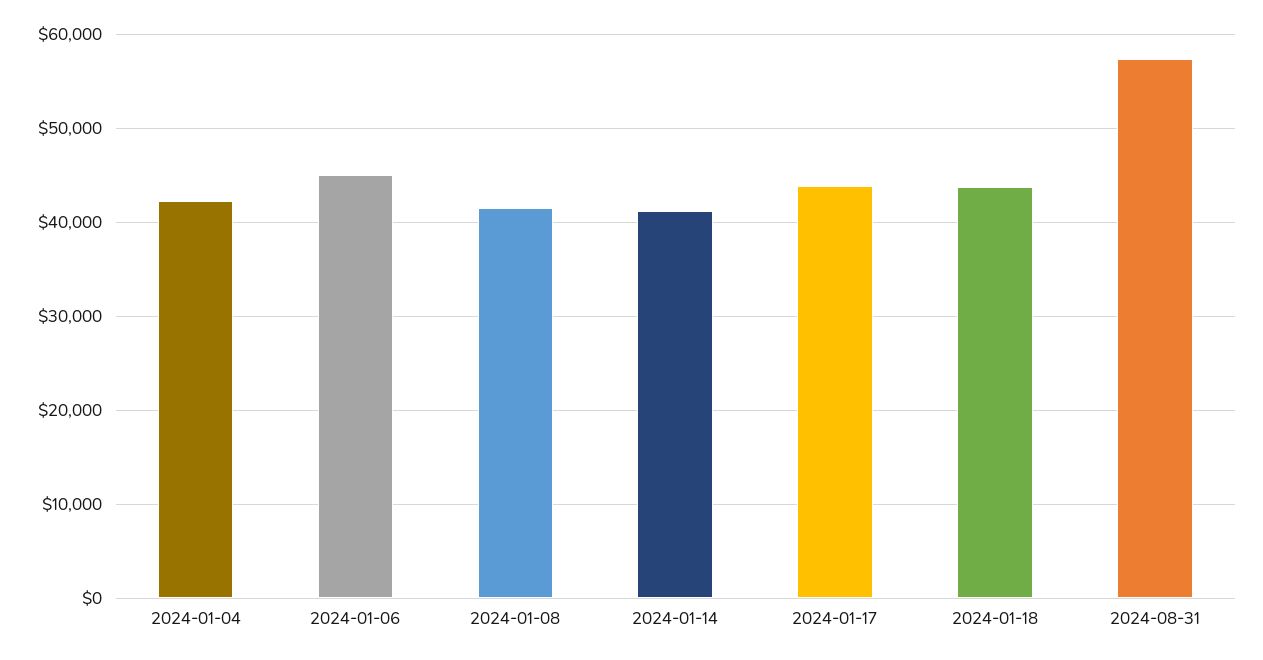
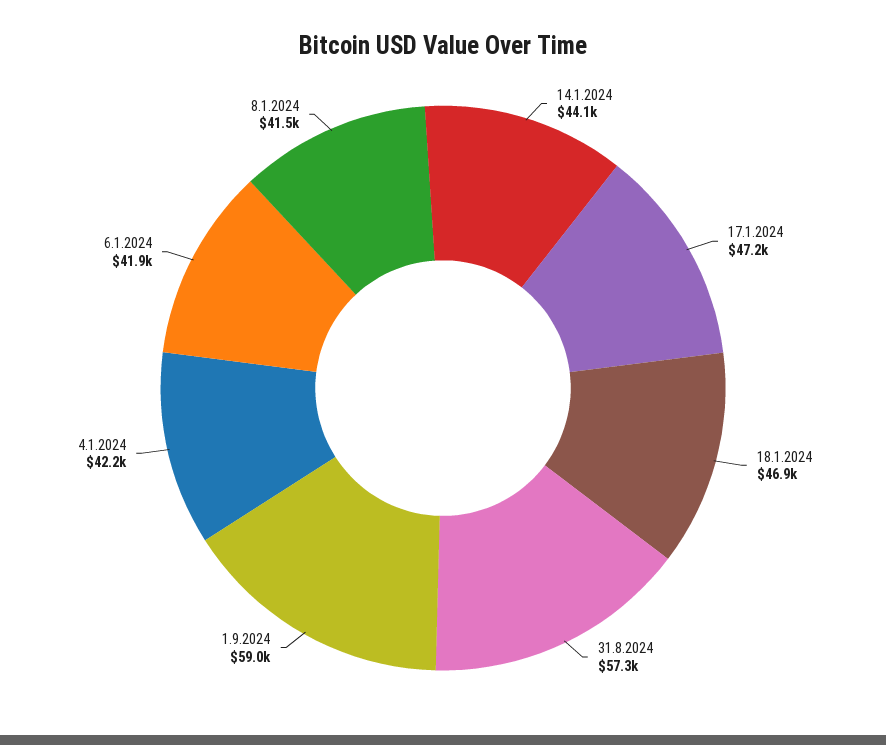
2024-01-06: 45000 -> 41900
2024-01-14: 41000 -> 44100
2024-01-17: 44000 -> 47200
2024-01-18: 44000 -> 46900
1.9.2024: none -> 59000

